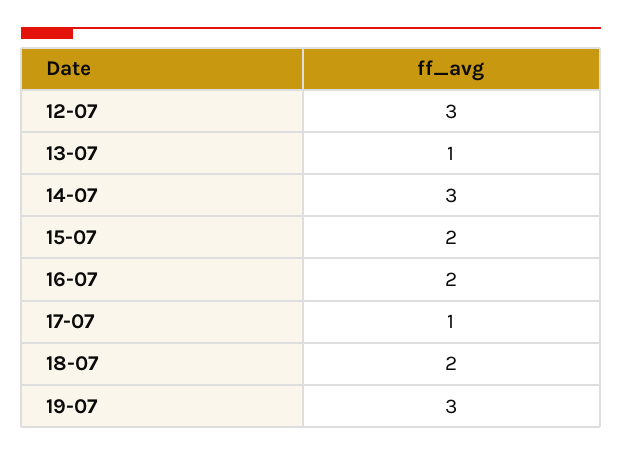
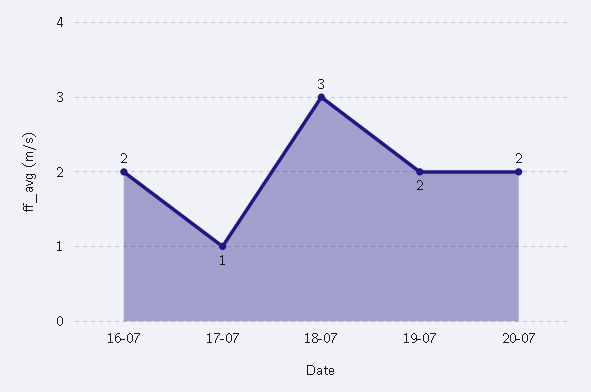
12-07: 3 -> none
13-07: 1 -> none
14-07: 3 -> none
15-07: 2 -> none
18-07: 2 -> 3
19-07: 3 -> 2
20-07: none -> 2

